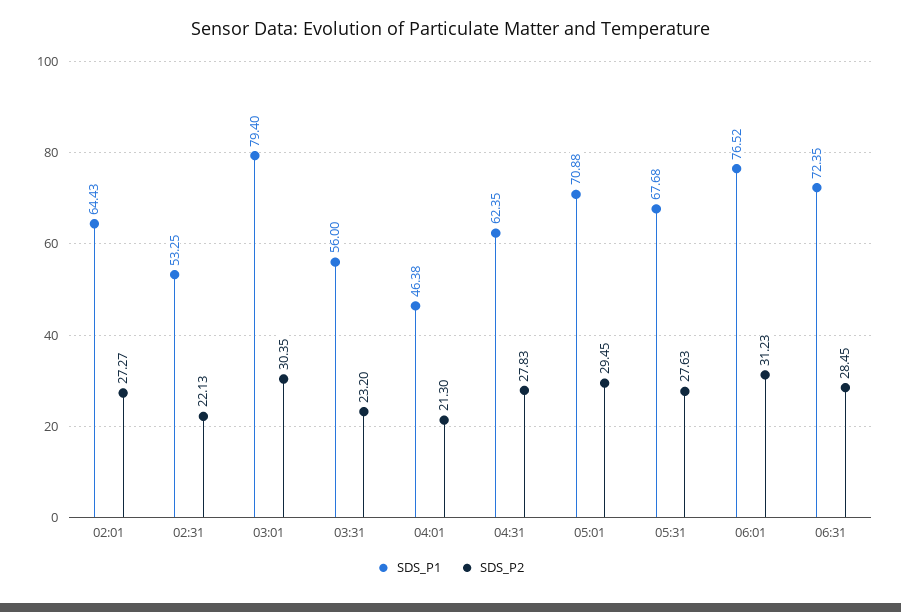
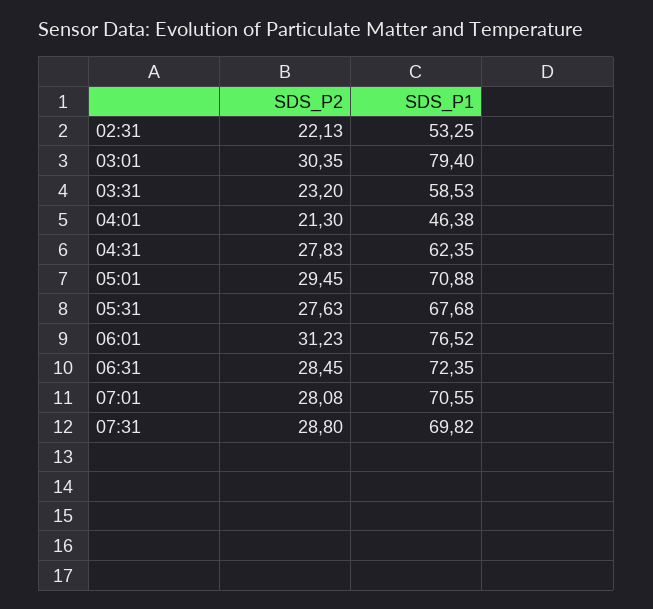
SDS_P1, 02:01: 64.43 -> none
SDS_P2, 02:01: 27.27 -> none
SDS_P1, 03:31: 56 -> 58.53
SDS_P2, 07:01: none -> 28.08
SDS_P1, 07:01: none -> 70.55
SDS_P2, 07:31: none -> 28.8
SDS_P1, 07:31: none -> 69.82

